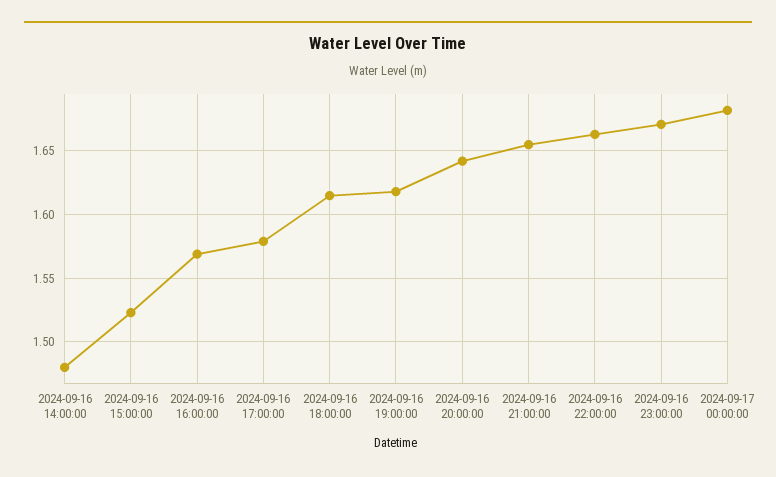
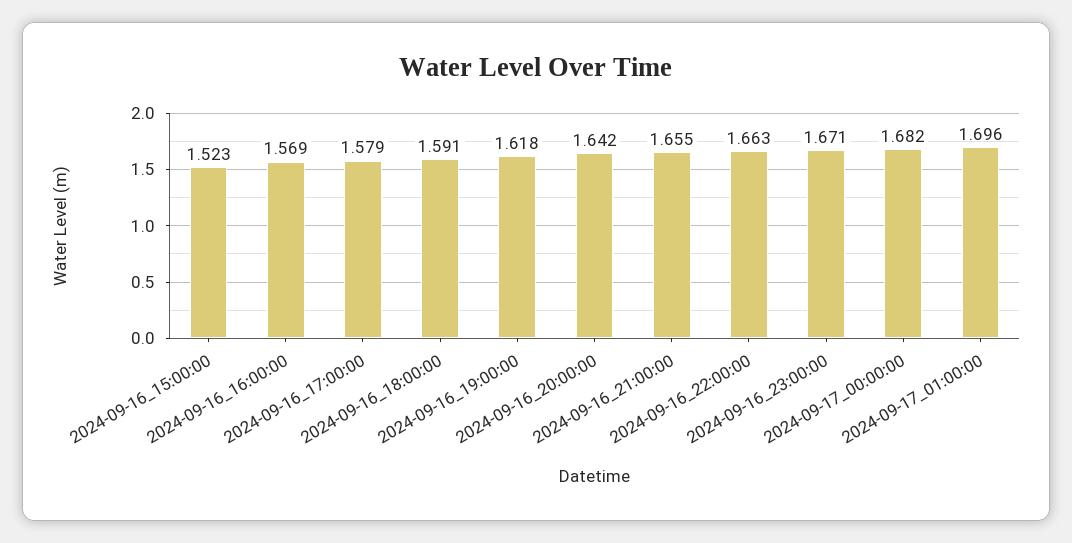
2024-09-16 14:00:00: 1.48 -> none
2024-09-16 18:00:00: 1.615 -> 1.591
2024-09-17_01:00:00: none -> 1.696

